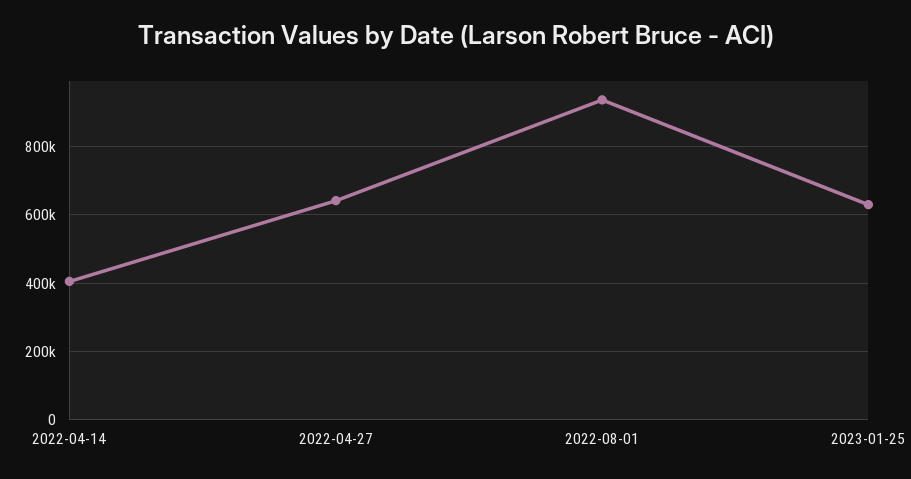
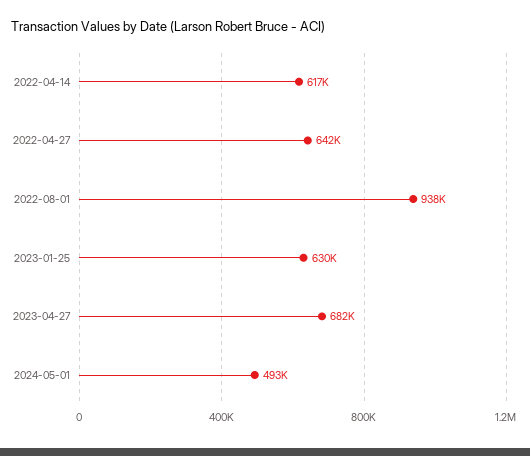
2022-04-14: 400000 -> 617000
2023-04-27: none -> 682000
2024-05-01: none -> 493000

